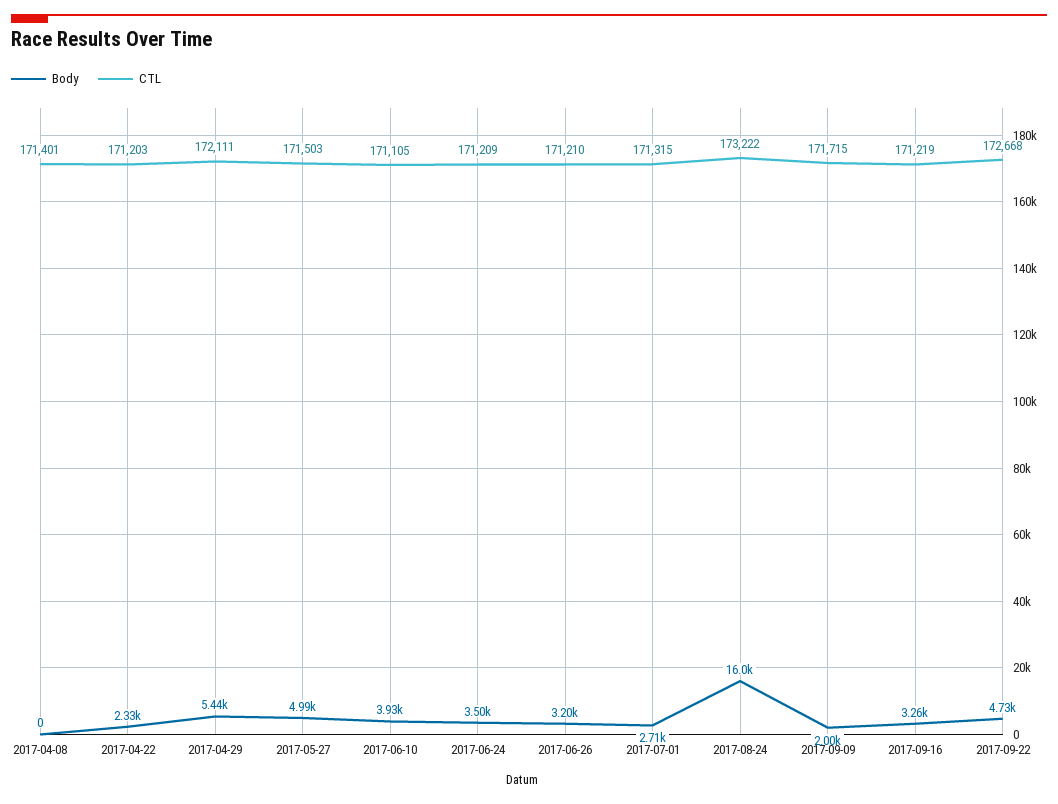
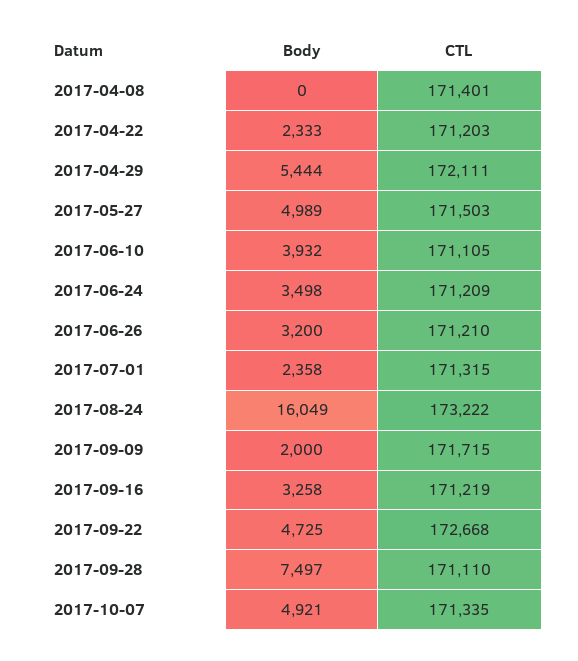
Body, 2017-07-01: 2710 -> 2358
Body, 2017-09-28: none -> 7497
CTL, 2017-09-28: none -> 171110
Body, 2017-10-07: none -> 4921
CTL, 2017-10-07: none -> 171335

